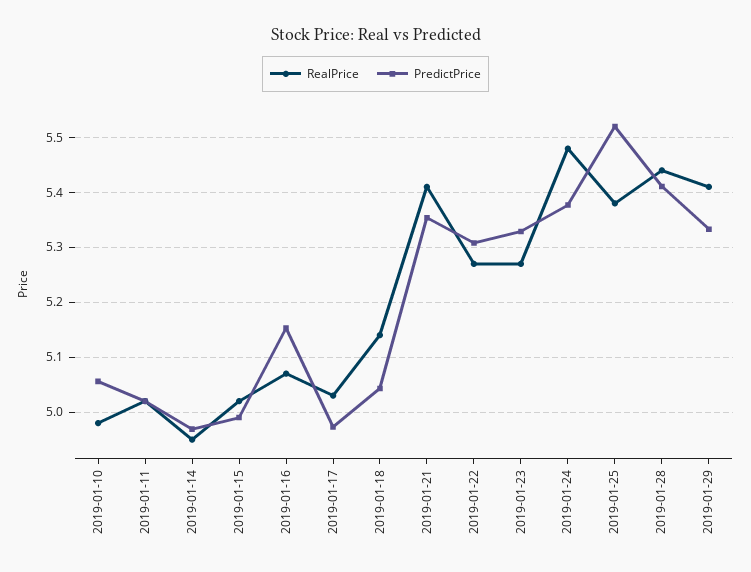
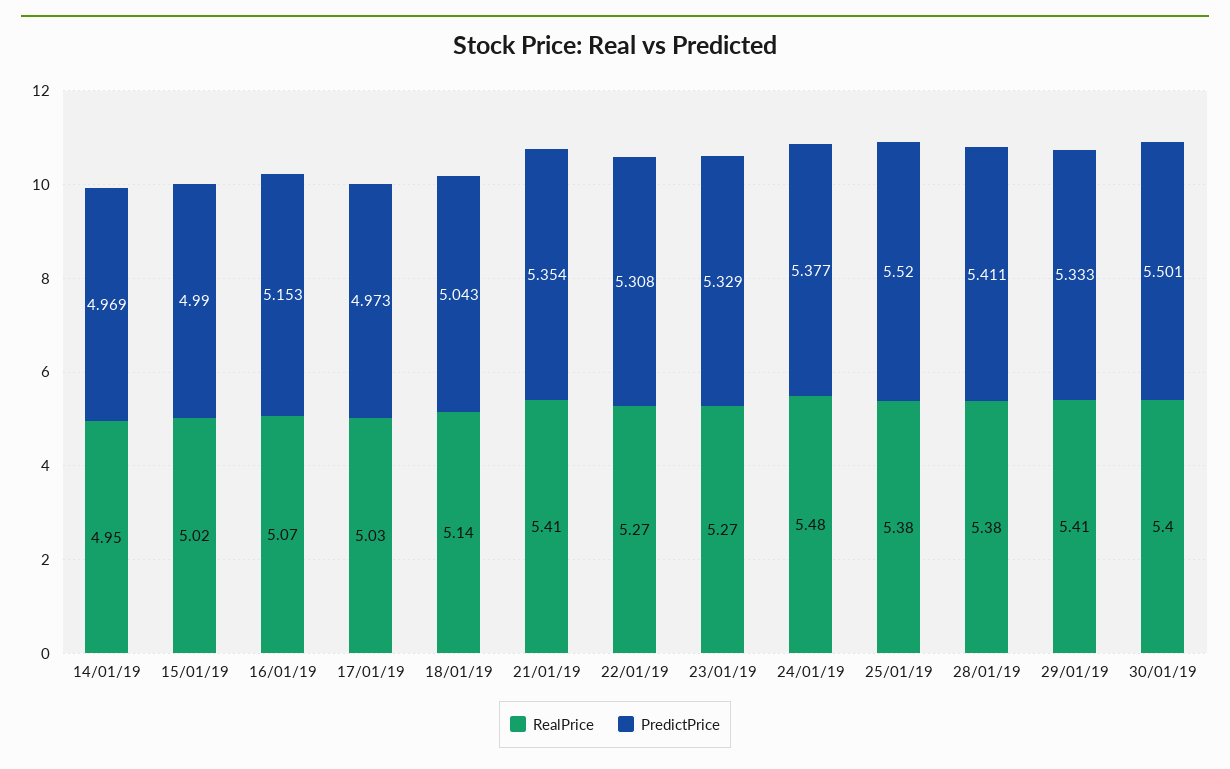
RealPrice, 2019-01-10: 4.98 -> none
PredictPrice, 2019-01-10: 5.06 -> none
RealPrice, 2019-01-11: 5.02 -> none
PredictPrice, 2019-01-11: 5.02 -> none
RealPrice, 2019-01-28: 5.44 -> 5.38
RealPrice, 30/01/19: none -> 5.4
PredictPrice, 30/01/19: none -> 5.501

